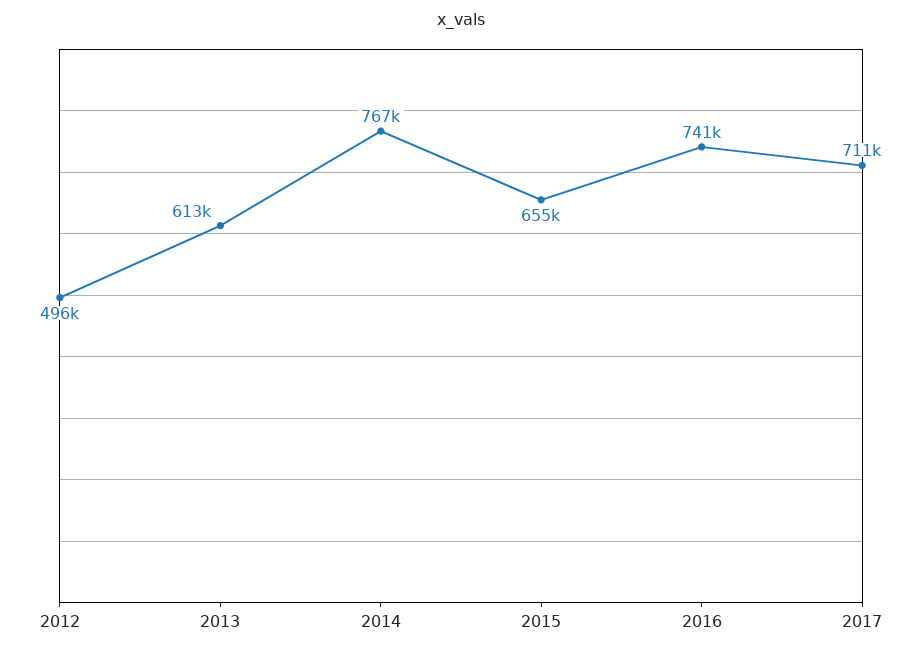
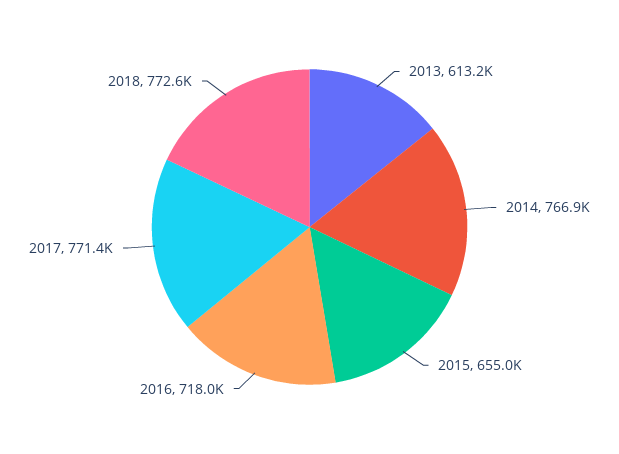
2012: 496000 -> none
2016: 741000 -> 718000
2017: 711000 -> 771400
2018: none -> 772600

